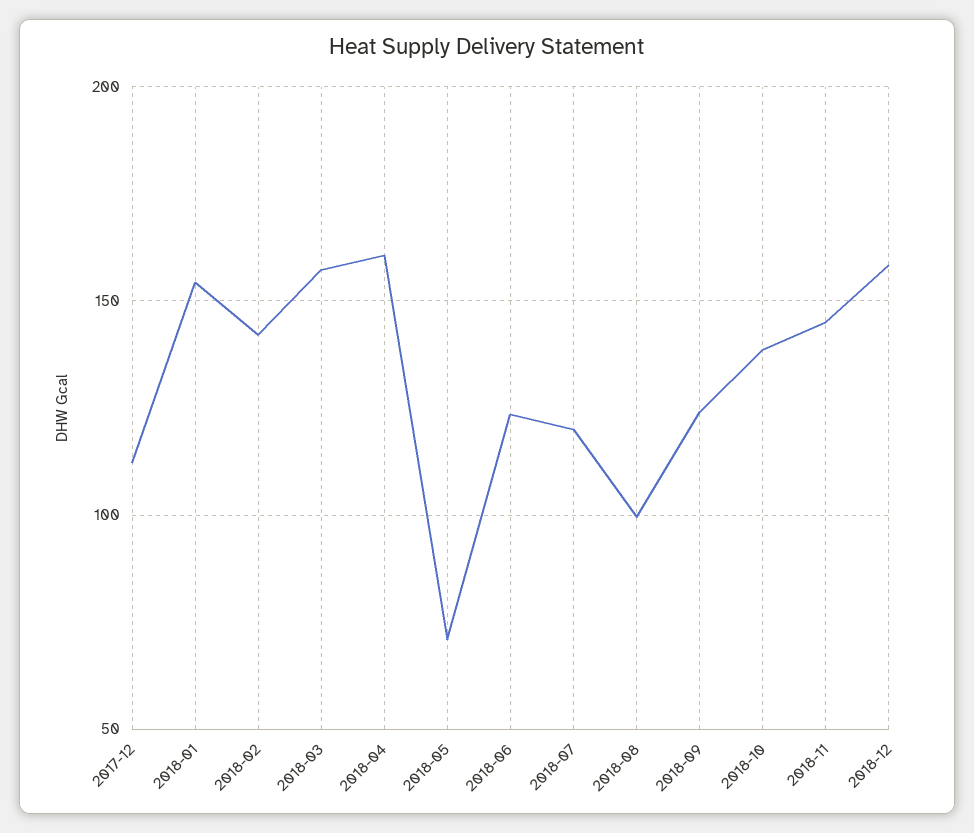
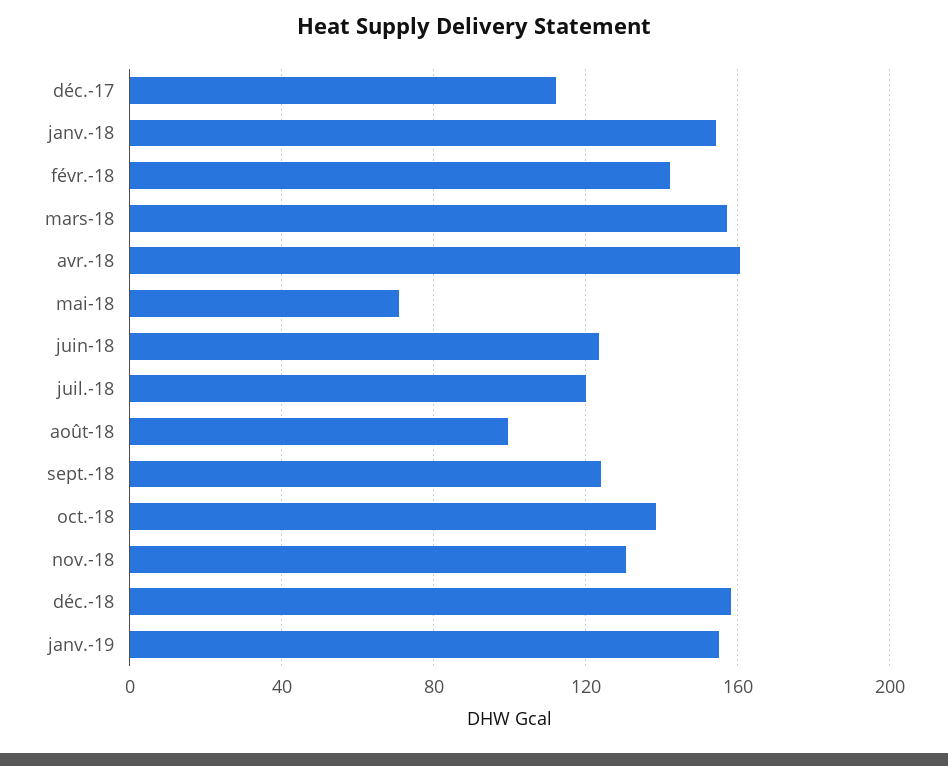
2018-11: 145 -> 130
janv.-19: none -> 155

